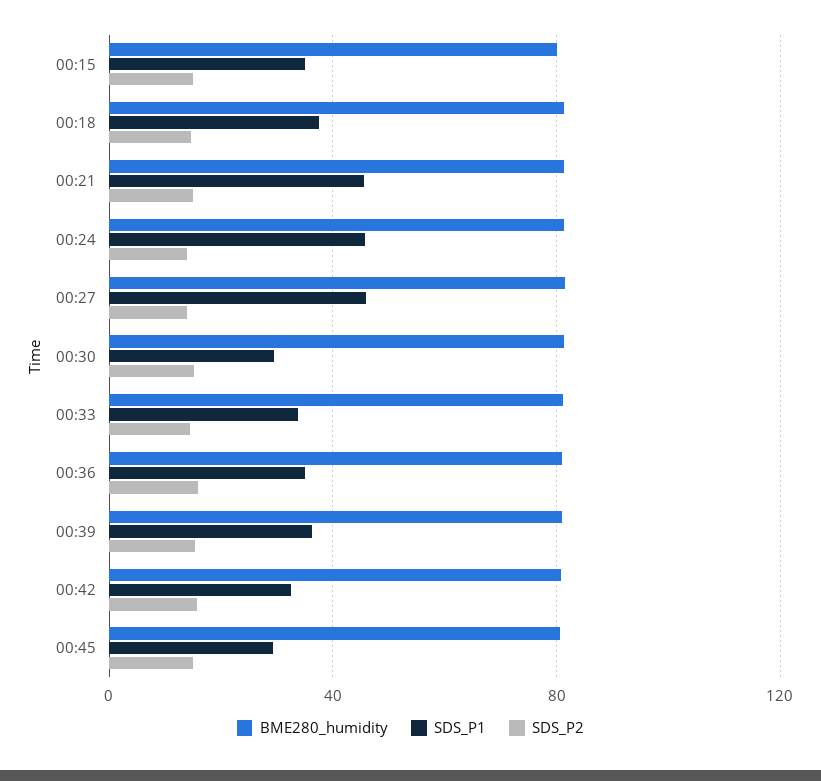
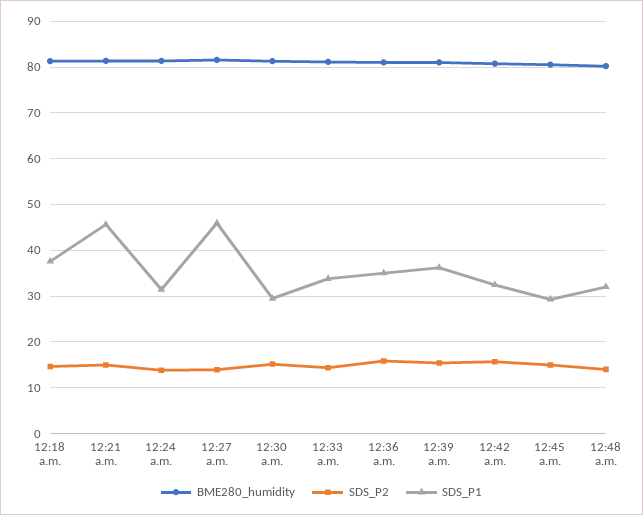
BME280_humidity, 00:15: 80 -> none
SDS_P1, 00:15: 35 -> none
SDS_P2, 00:15: 15 -> none
SDS_P1, 00:24: 45 -> 32
BME280_humidity, 12:48 a.m.: none -> 80
SDS_P2, 12:48 a.m.: none -> 14
SDS_P1, 12:48 a.m.: none -> 32

